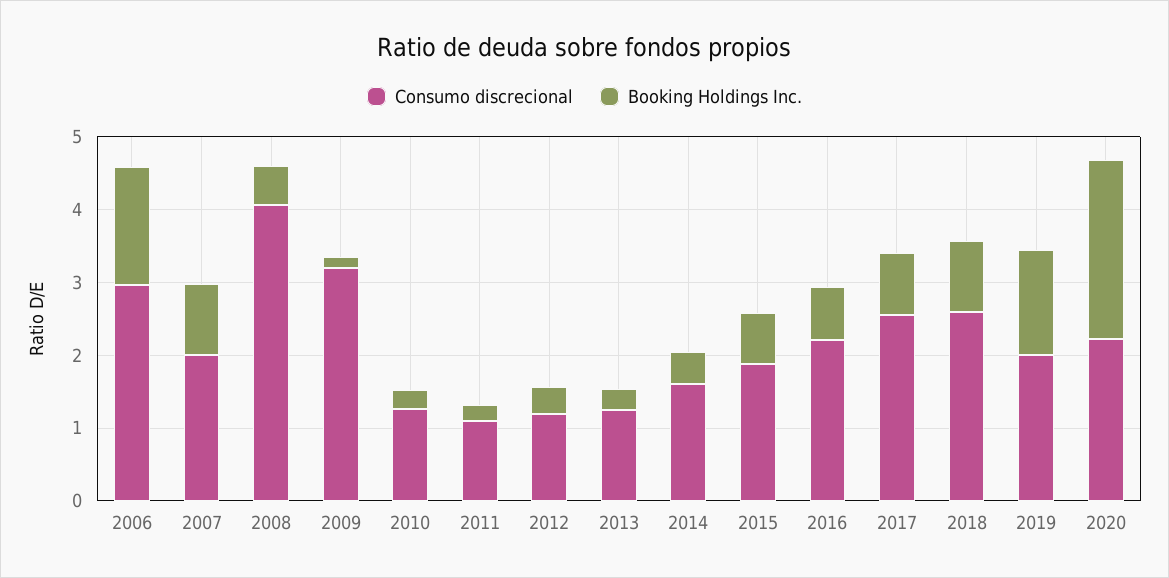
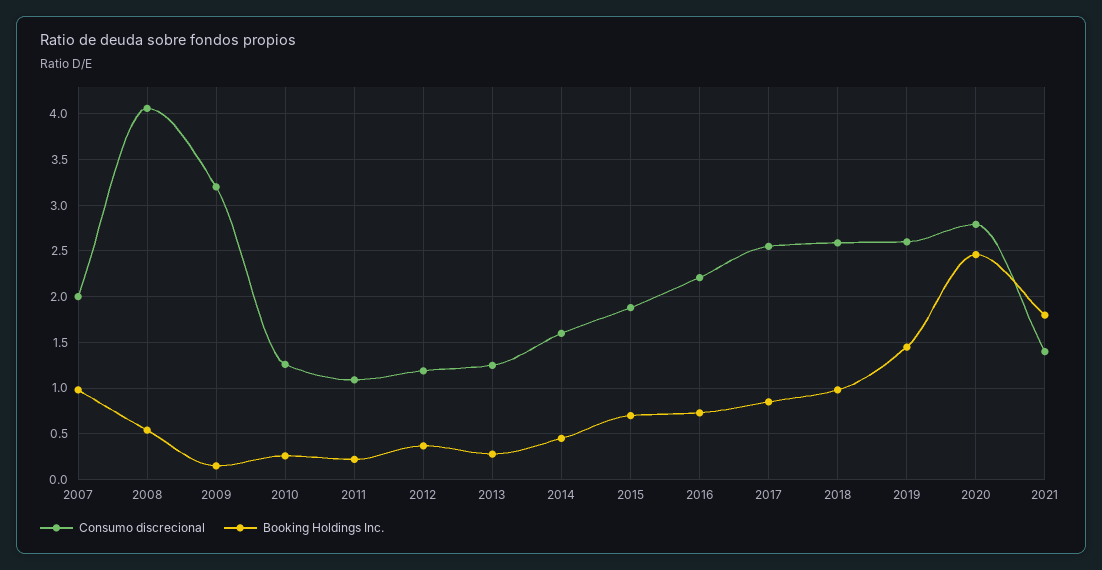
Consumo discrecional, 2006: 3 -> none
Booking Holdings Inc., 2006: 1.6 -> none
Consumo discrecional, 2019: 2 -> 2.6
Consumo discrecional, 2020: 2.2 -> 2.8
Consumo discrecional, 2021: none -> 1.4
Booking Holdings Inc., 2021: none -> 1.8

